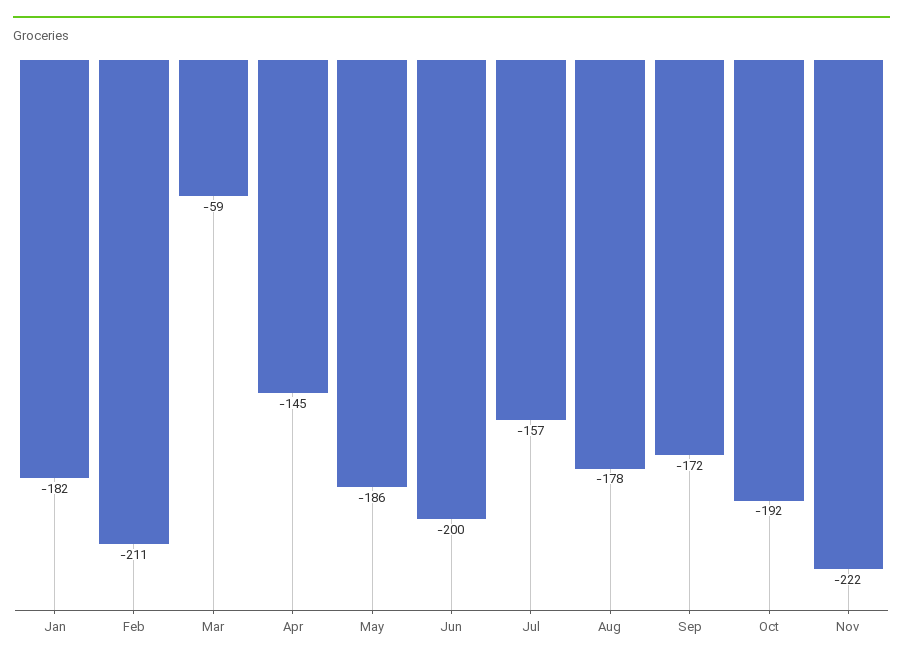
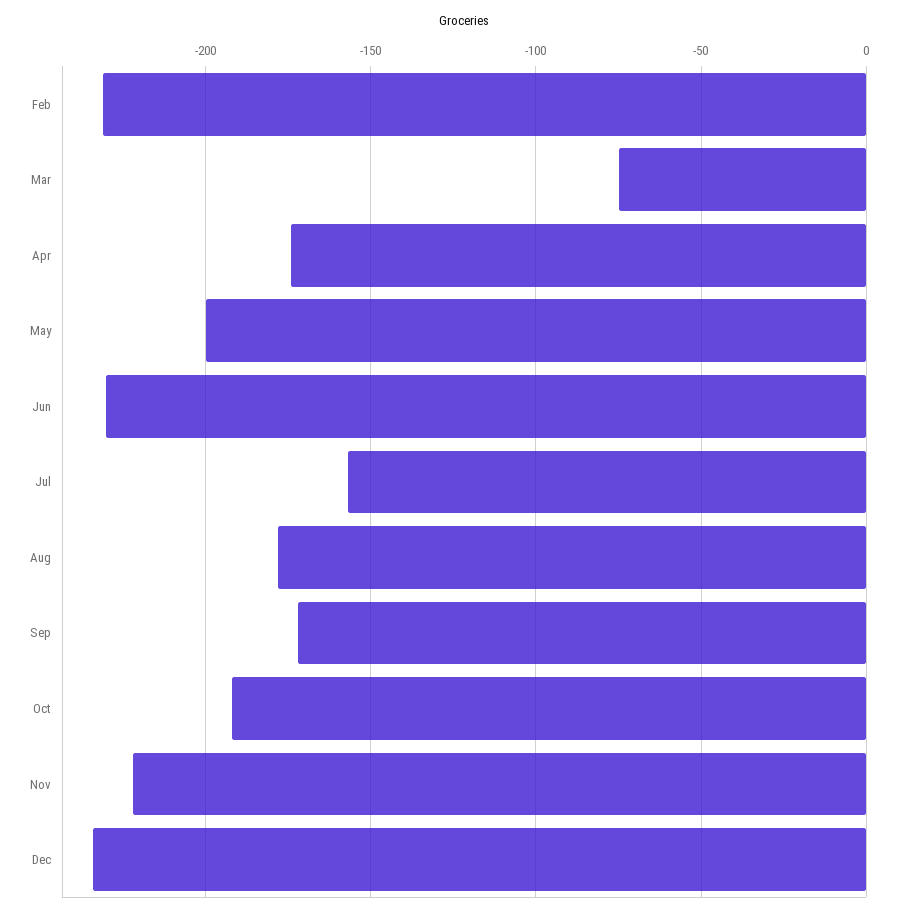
Jan: -182 -> none
Feb: -211 -> -230
Mar: -59 -> -75
Apr: -145 -> -175
May: -186 -> -200
Jun: -200 -> -230
Dec: none -> -235

